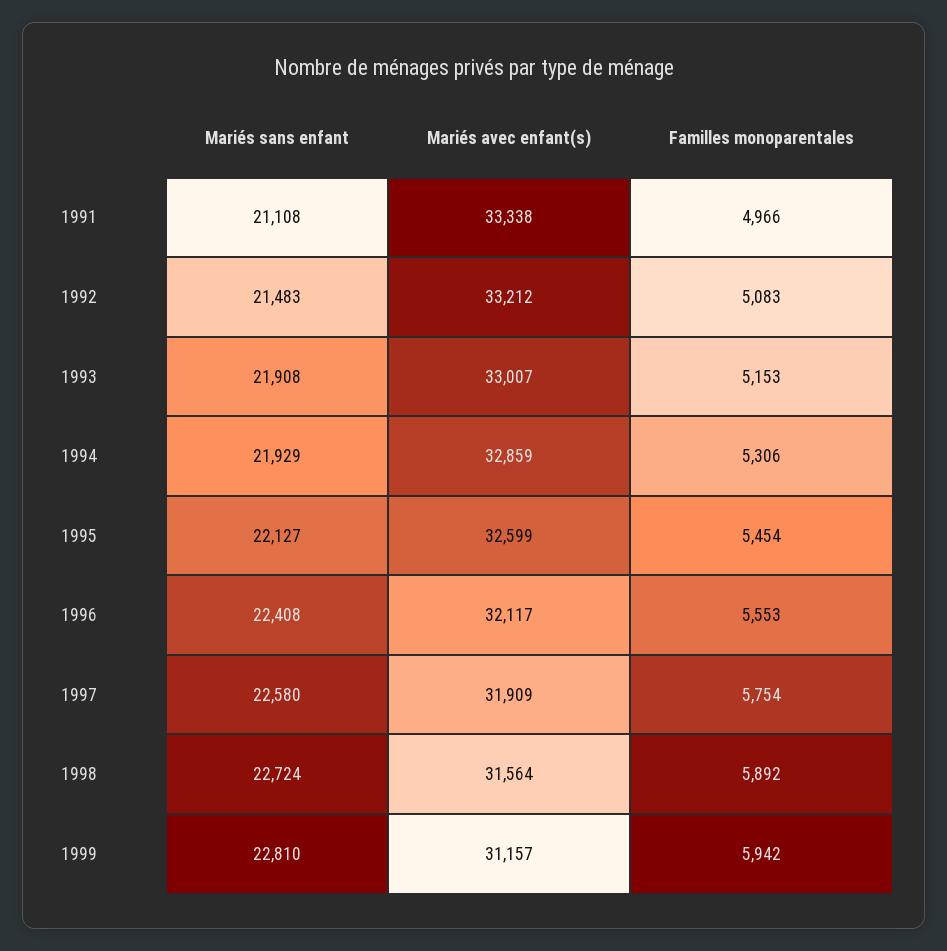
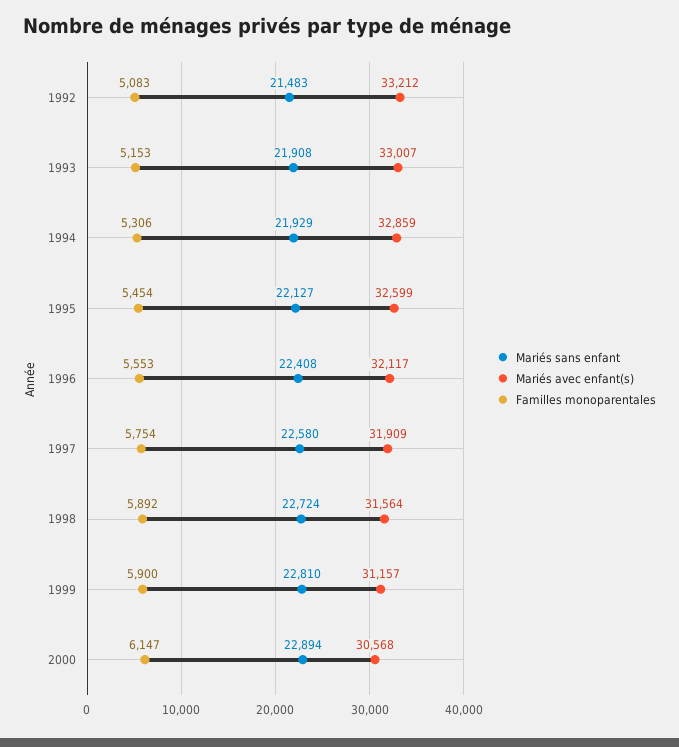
Mariés sans enfant, 1991: 21108 -> none
Mariés avec enfant(s), 1991: 33338 -> none
Familles monoparentales, 1991: 4966 -> none
Familles monoparentales, 1999: 5942 -> 5900
Mariés sans enfant, 2000: none -> 22894
Mariés avec enfant(s), 2000: none -> 30568
Familles monoparentales, 2000: none -> 6147

